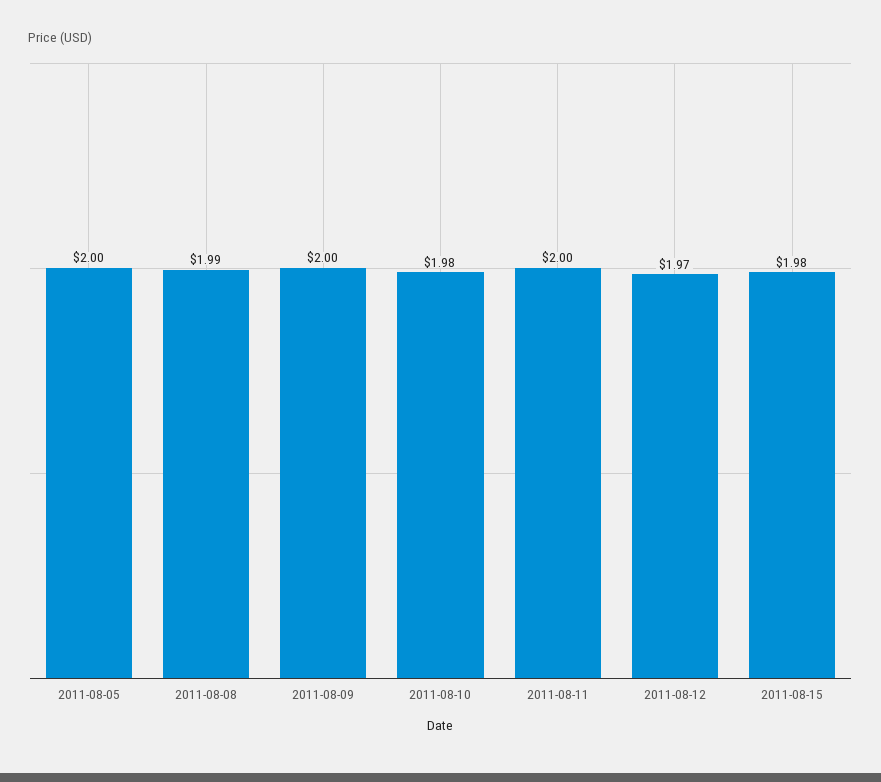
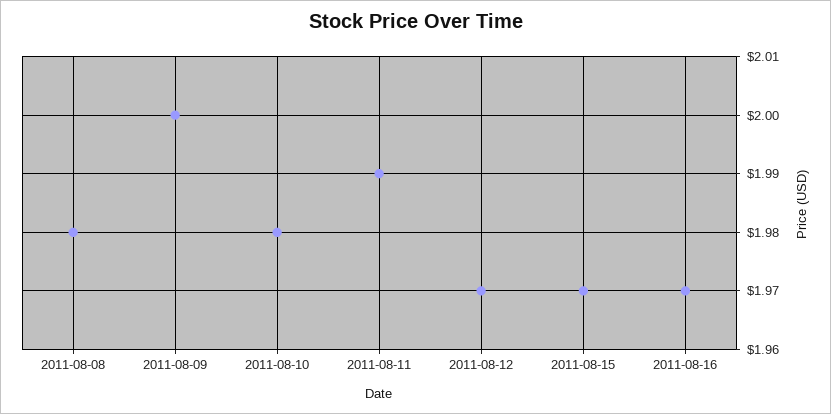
2011-08-05: 2 -> none
2011-08-08: 1.99 -> 1.98
2011-08-11: 2 -> 1.99
2011-08-15: 1.98 -> 1.97
2011-08-16: none -> 1.97

